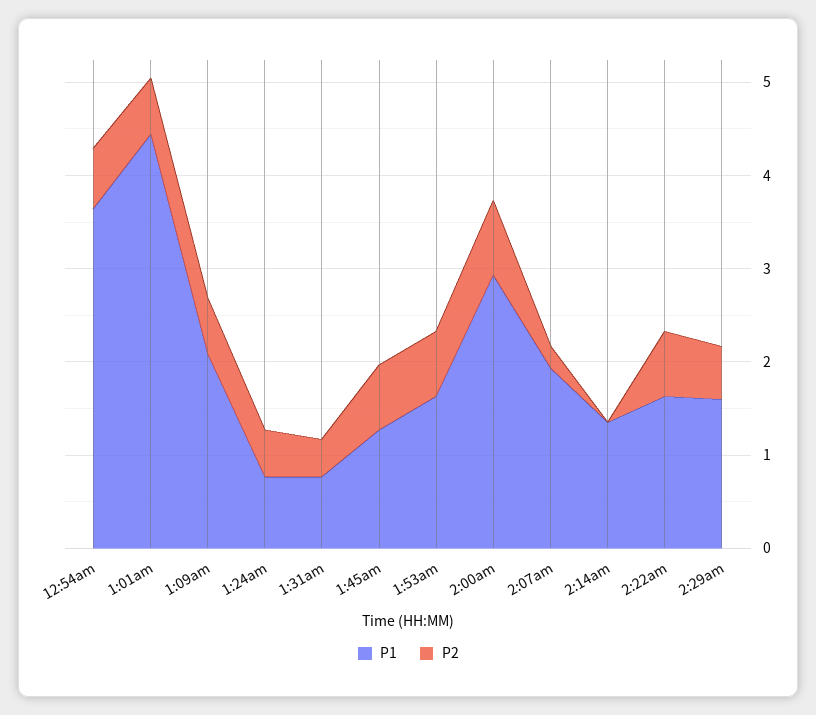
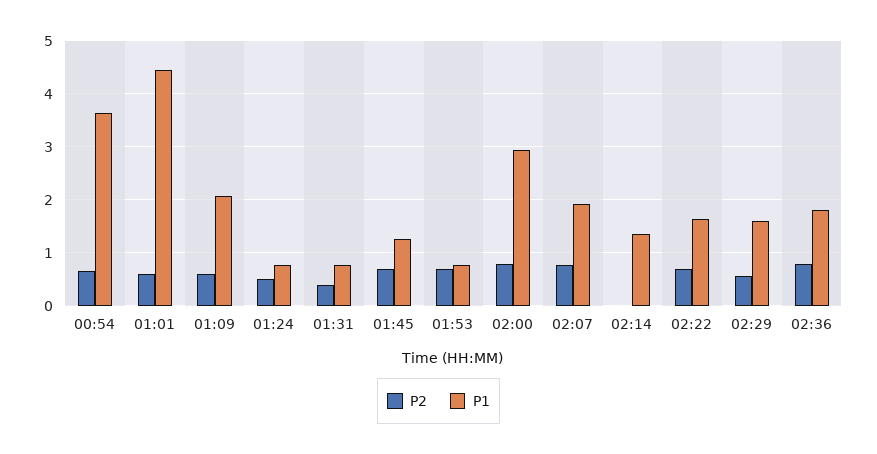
P1, 1:53am: 1.6 -> 0.8
P2, 2:07am: 0.2 -> 0.8
P2, 02:36: none -> 0.8
P1, 02:36: none -> 1.8

